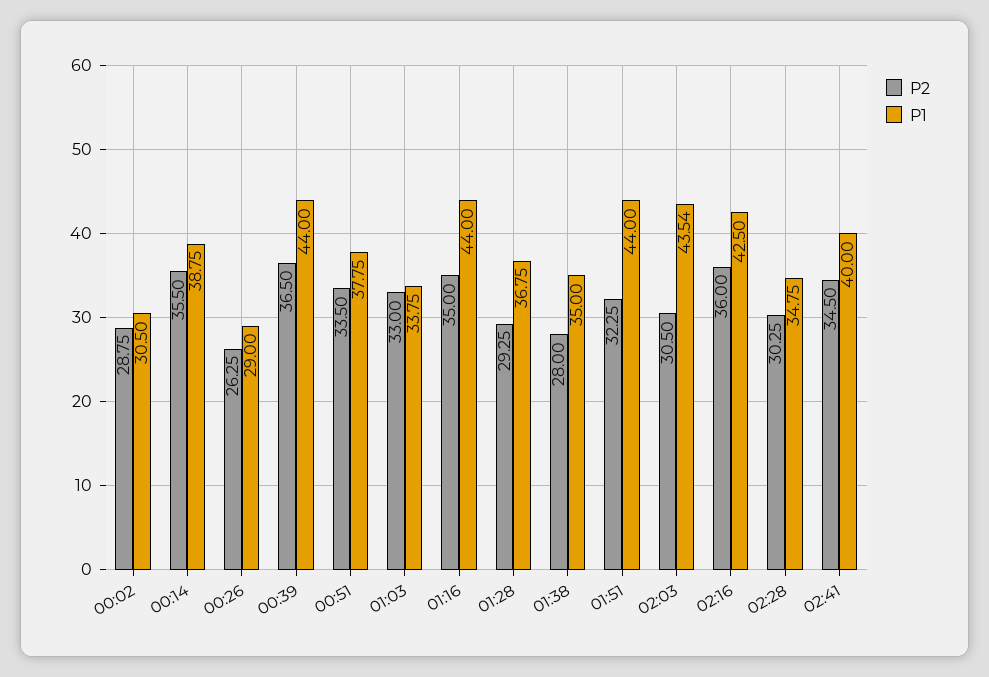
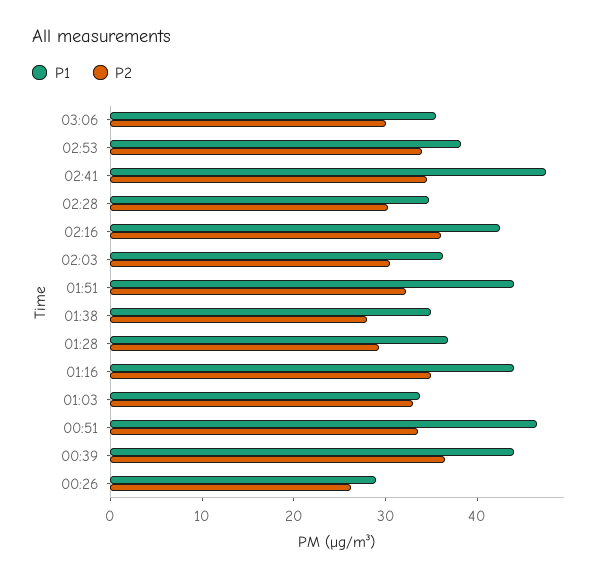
P2, 00:02: 28.75 -> none
P1, 00:02: 30.5 -> none
P2, 00:14: 35.5 -> none
P1, 00:14: 38.75 -> none
P1, 00:51: 37.75 -> 46
P1, 02:03: 43.54 -> 36
P1, 02:41: 40 -> 48
P1, 03:06: none -> 36
P2, 03:06: none -> 30
P1, 02:53: none -> 38
P2, 02:53: none -> 34

